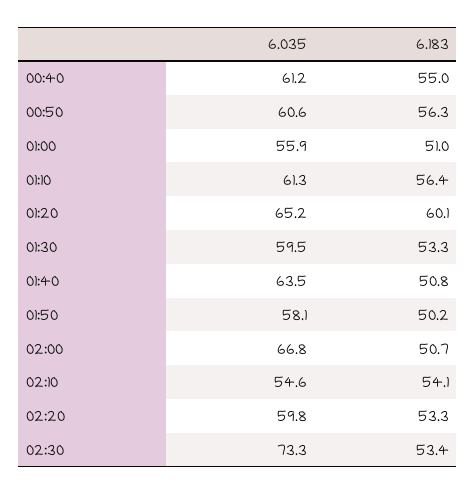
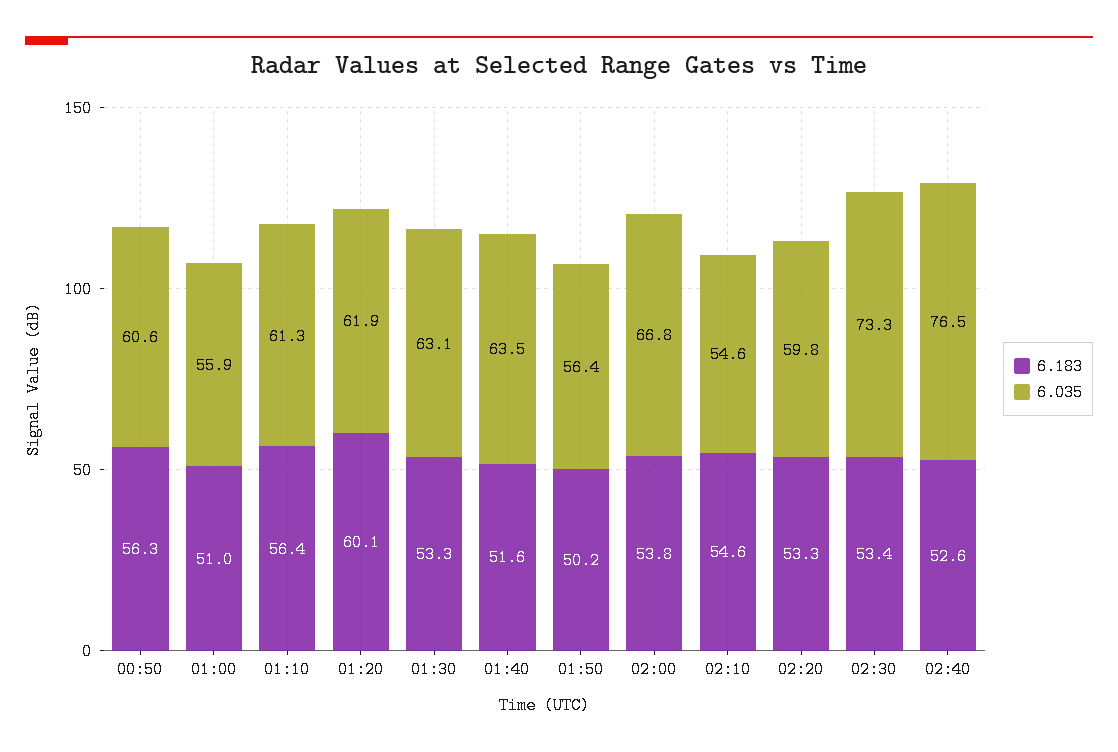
6.035, 00:40: 61.2 -> none
6.183, 00:40: 55 -> none
6.035, 01:20: 65.2 -> 61.9
6.035, 01:30: 59.5 -> 63.1
6.183, 01:40: 50.8 -> 51.6
6.035, 01:50: 58.1 -> 56.4
6.183, 02:00: 50.7 -> 53.8
6.183, 02:10: 54.1 -> 54.6
6.183, 02:40: none -> 52.6
6.035, 02:40: none -> 76.5

